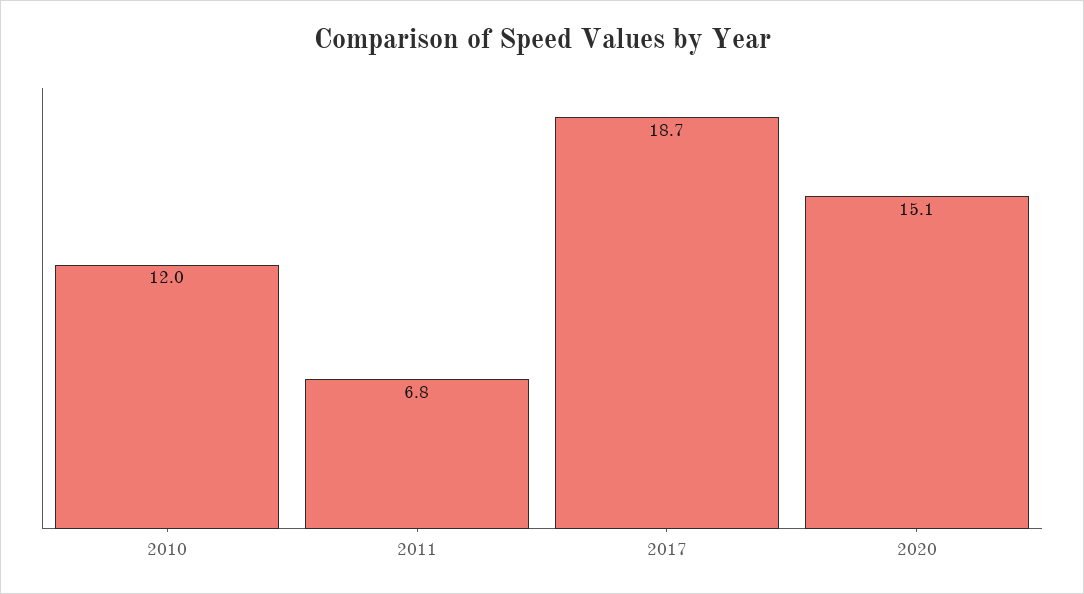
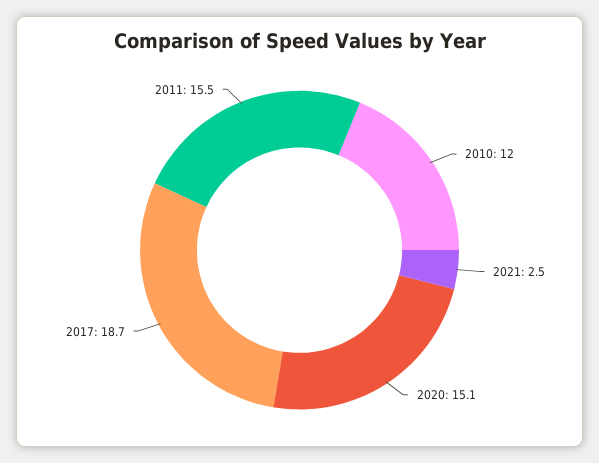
2011: 6.8 -> 15.5
2021: none -> 2.5

